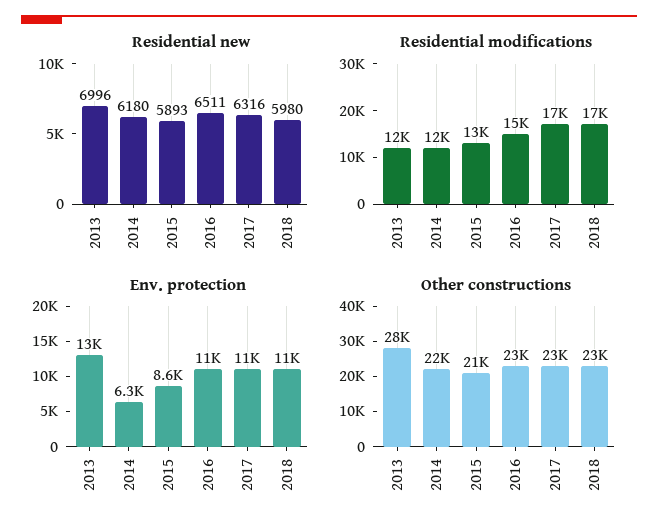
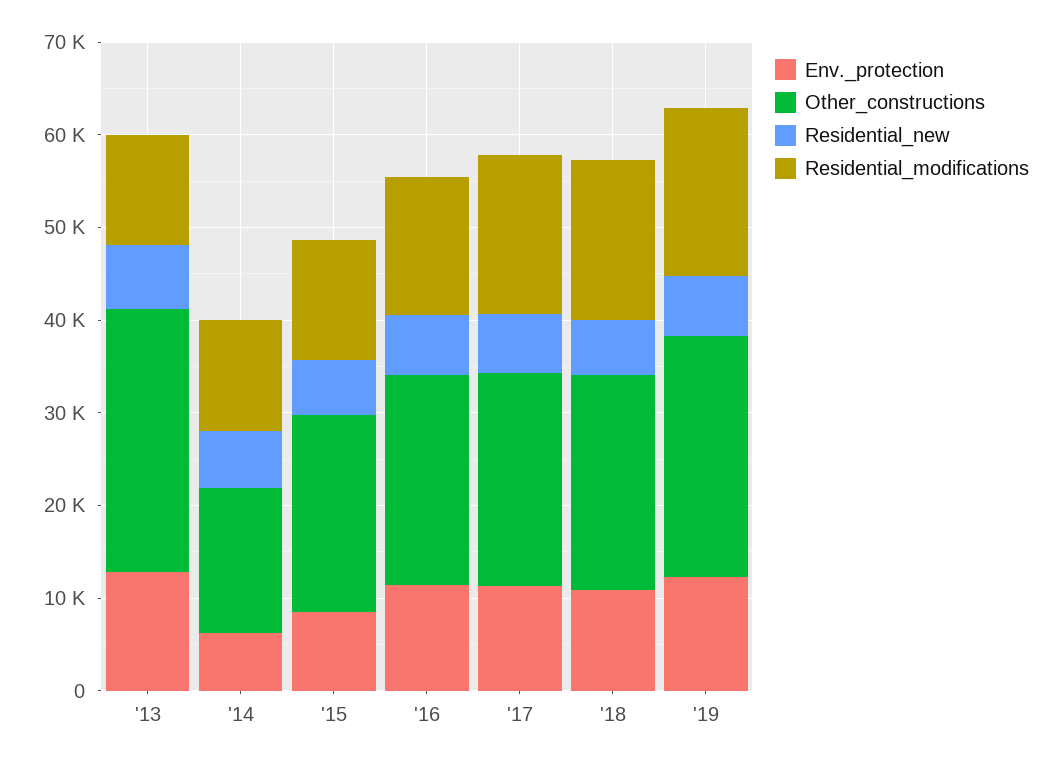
Other constructions, 2014: 22000 -> 16000
Env. protection, '19: none -> 12000
Other constructions, '19: none -> 26000
Residential new, '19: none -> 6000
Residential modifications, '19: none -> 18000

